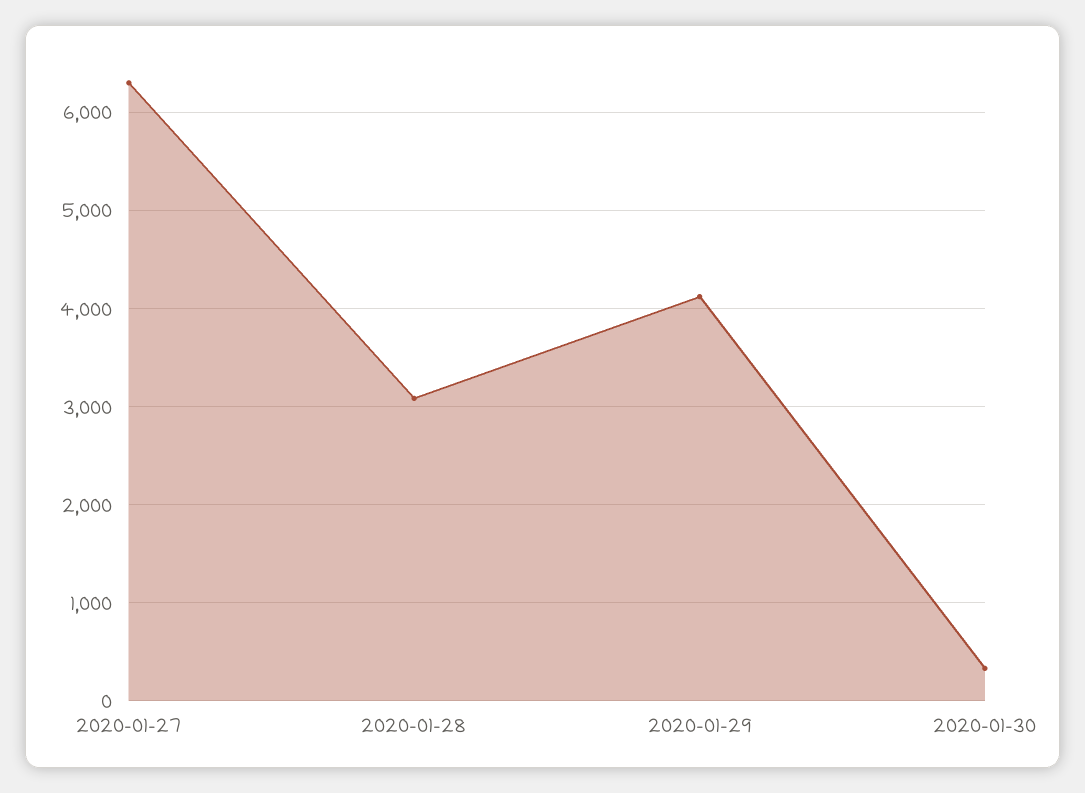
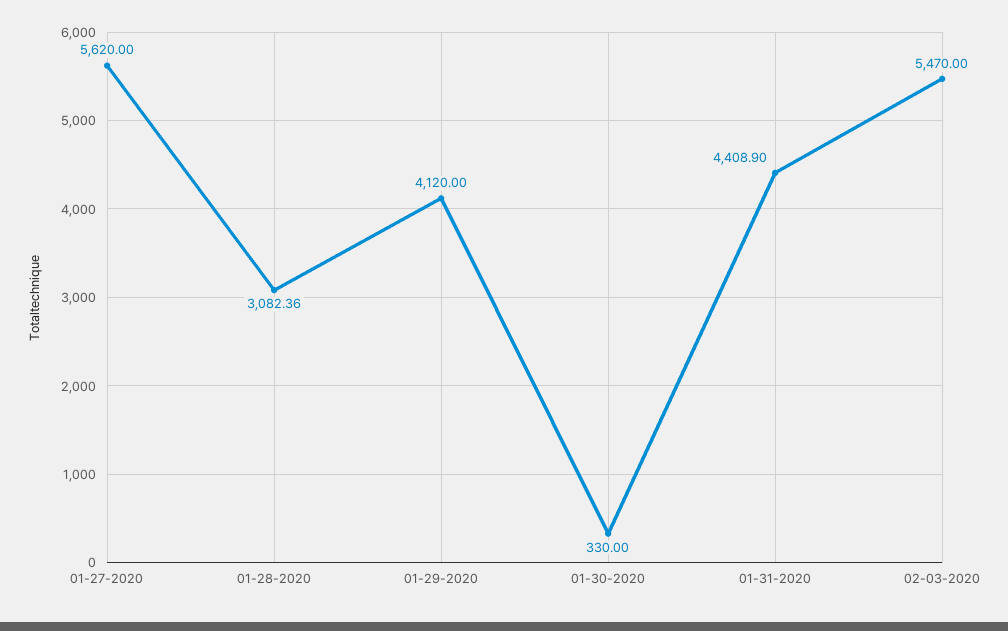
2020-01-27: 6300 -> 5620
01-31-2020: none -> 4408.9
02-03-2020: none -> 5470

